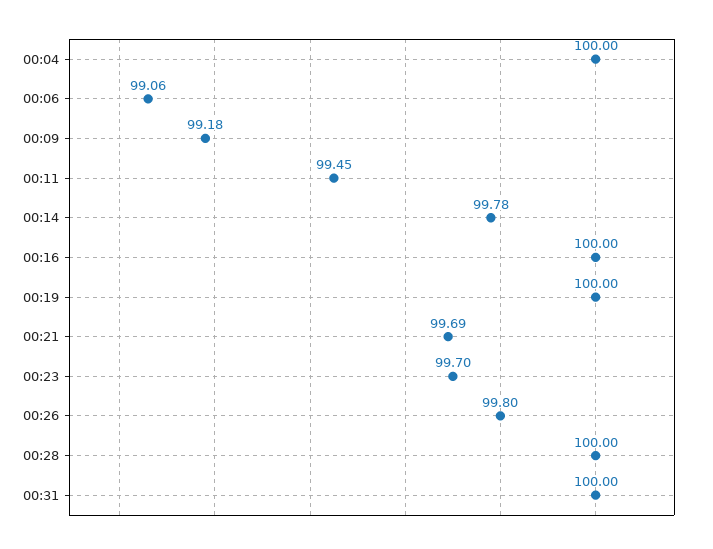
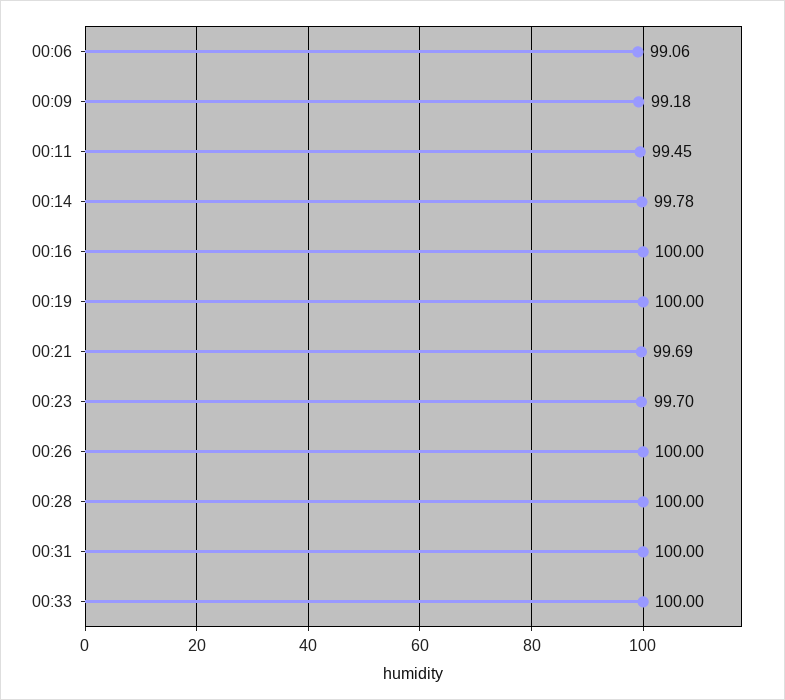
00:04: 100 -> none
00:26: 99.8 -> 100
00:33: none -> 100

